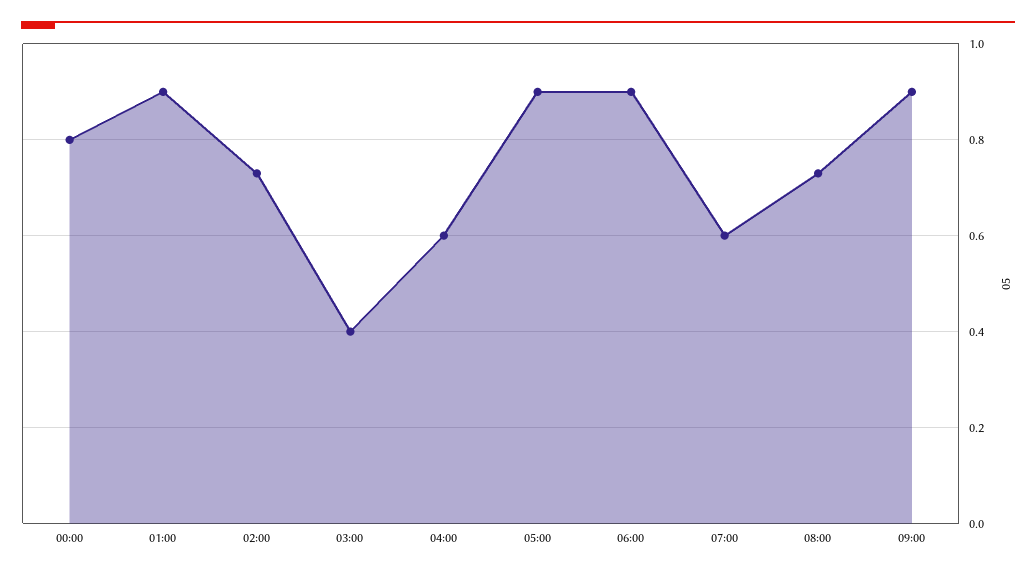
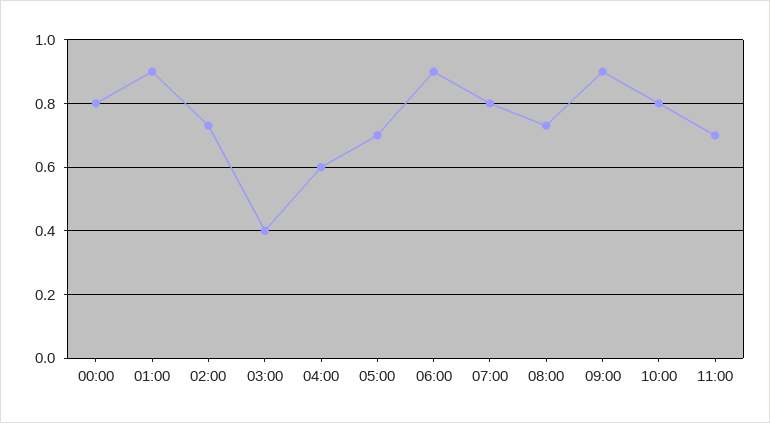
05:00: 0.9 -> 0.7
07:00: 0.6 -> 0.8
10:00: none -> 0.8
11:00: none -> 0.7

